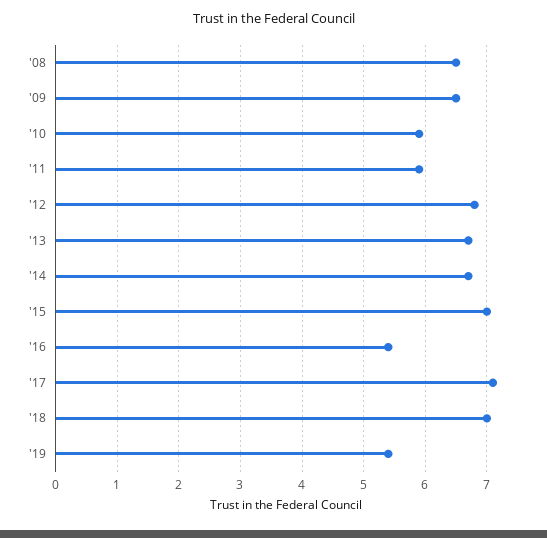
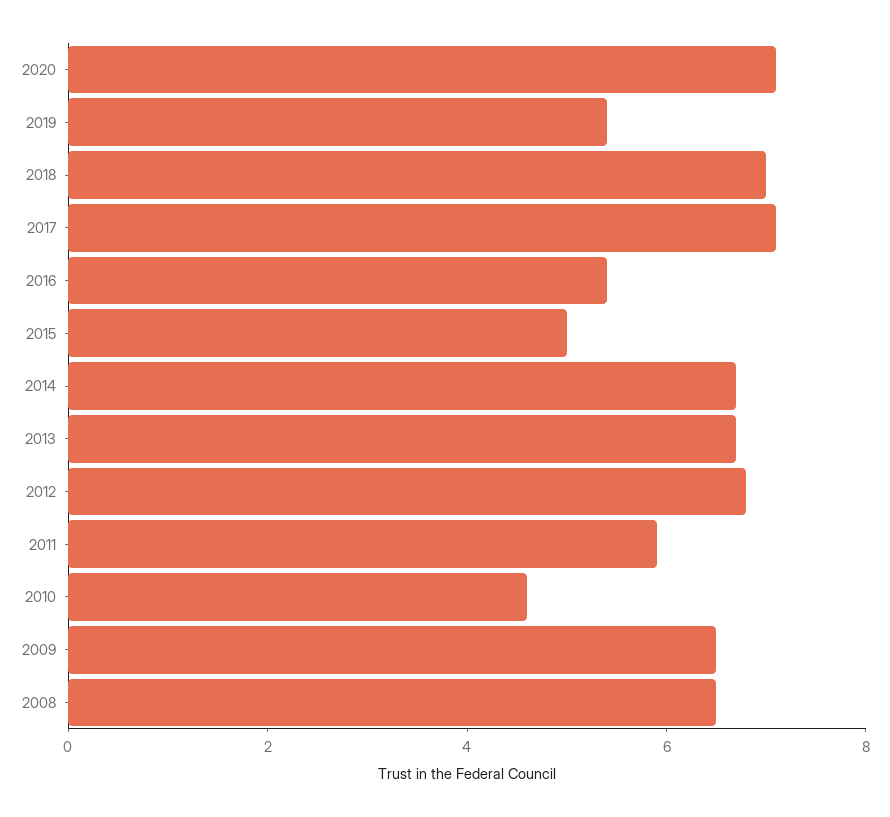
'10: 5.9 -> 4.5
'15: 7 -> 5
2020: none -> 7

